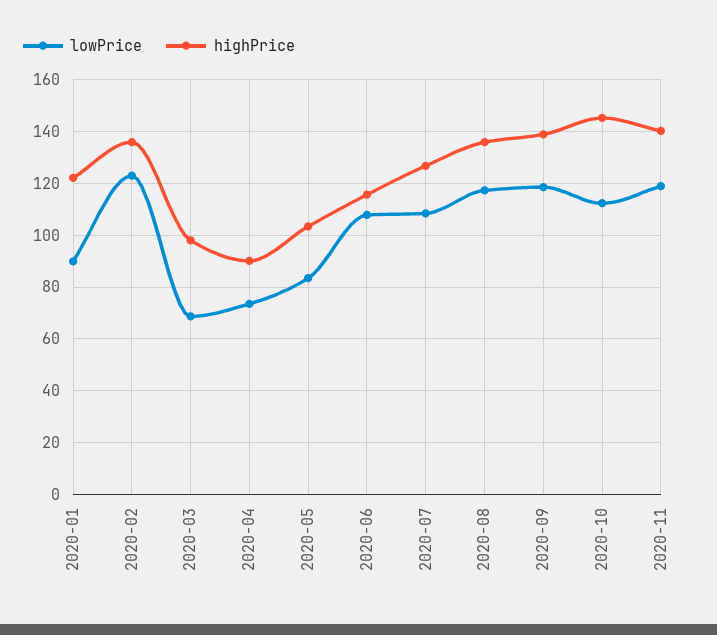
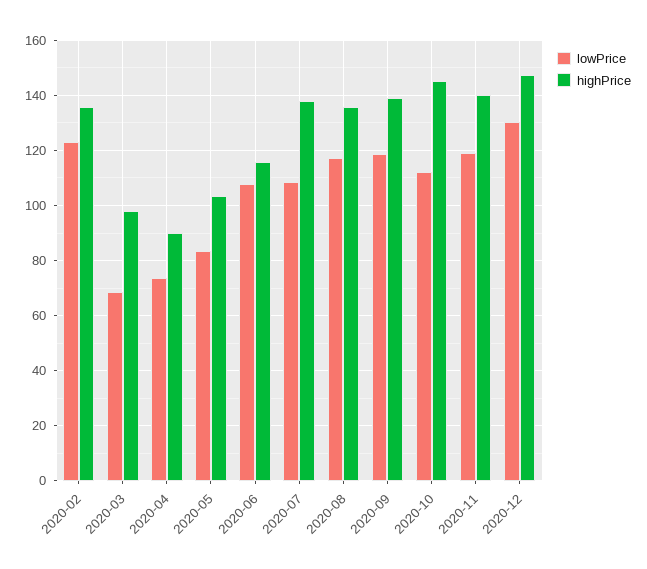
lowPrice, 2020-01: 90 -> none
highPrice, 2020-01: 122.5 -> none
highPrice, 2020-07: 127.5 -> 137.5
lowPrice, 2020-12: none -> 130
highPrice, 2020-12: none -> 147.5

